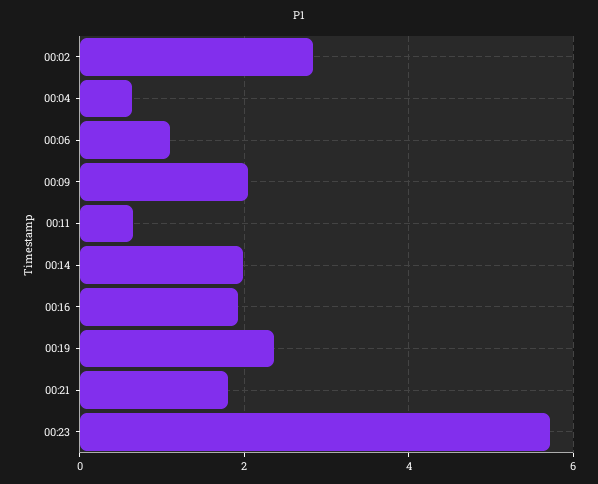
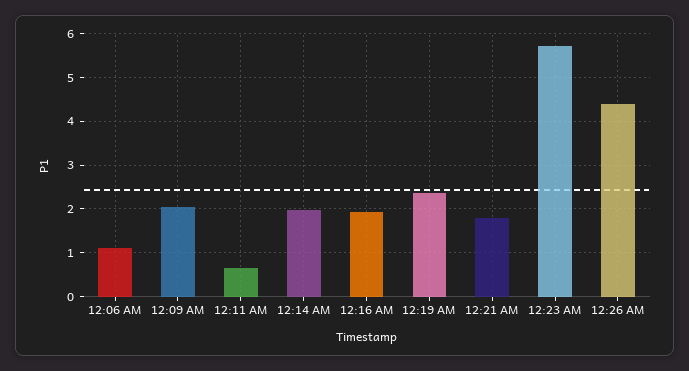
00:02: 2.8 -> none
00:04: 0.6 -> none
12:26 AM: none -> 4.4

